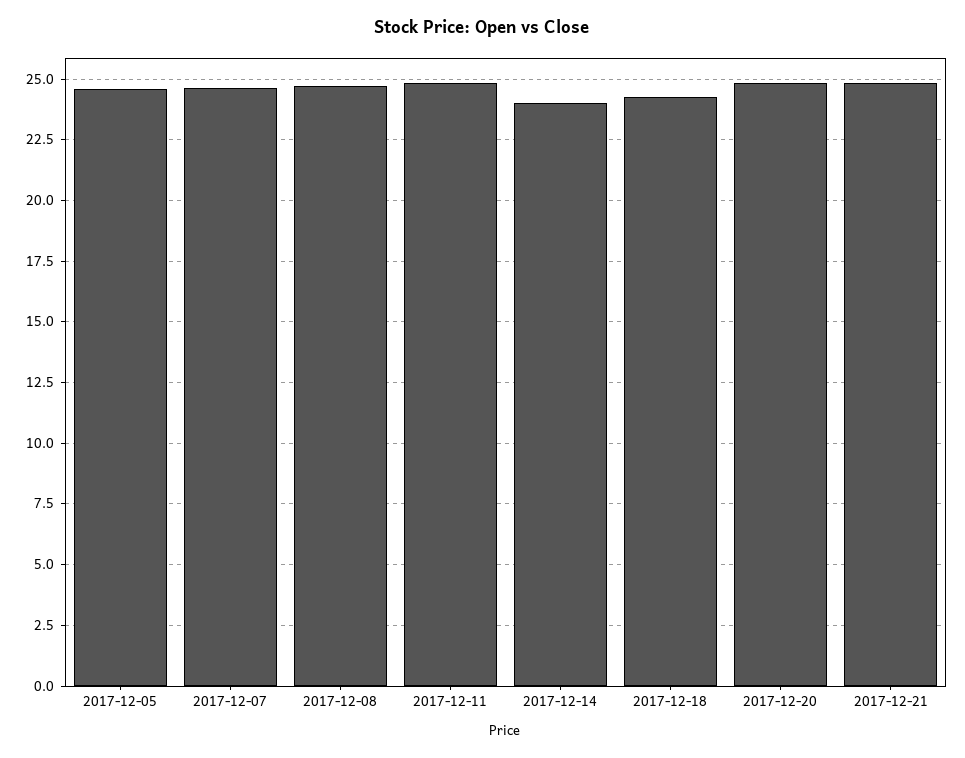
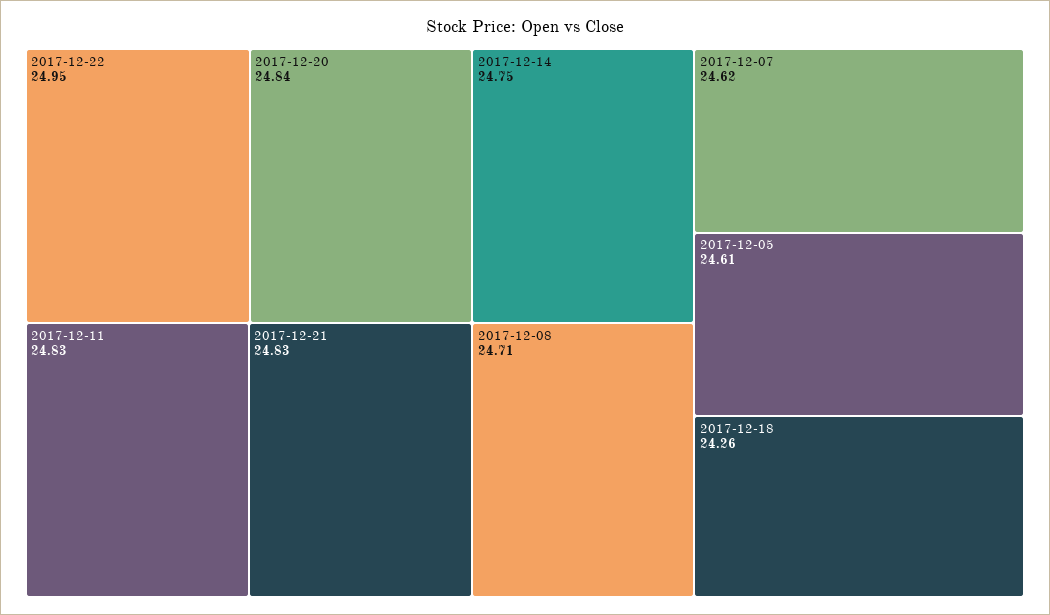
2017-12-14: 24 -> 24.75
2017-12-22: none -> 24.95

